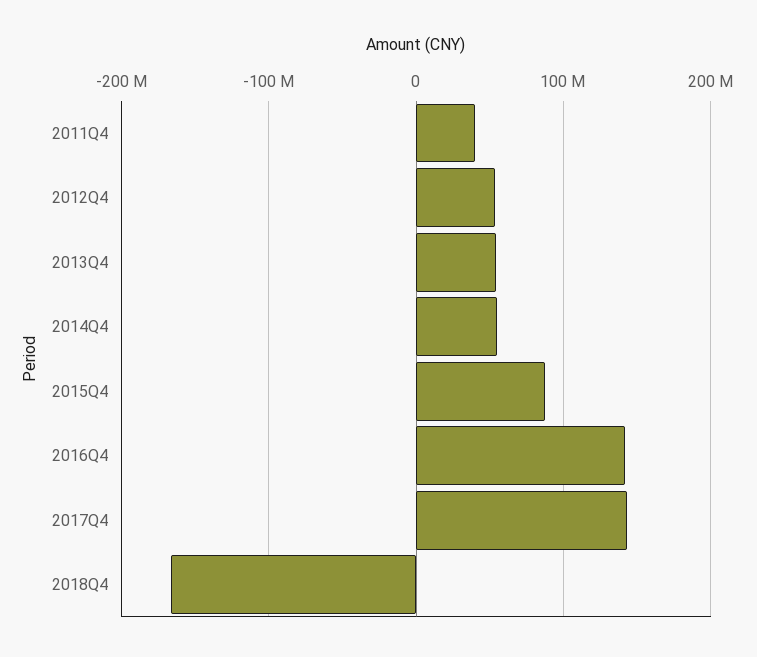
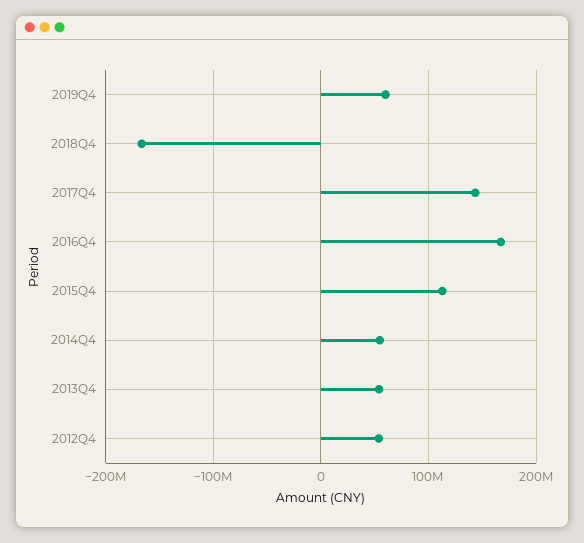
2011Q4: 40000000 -> none
2015Q4: 90000000 -> 110000000
2016Q4: 140000000 -> 170000000
2019Q4: none -> 60000000

